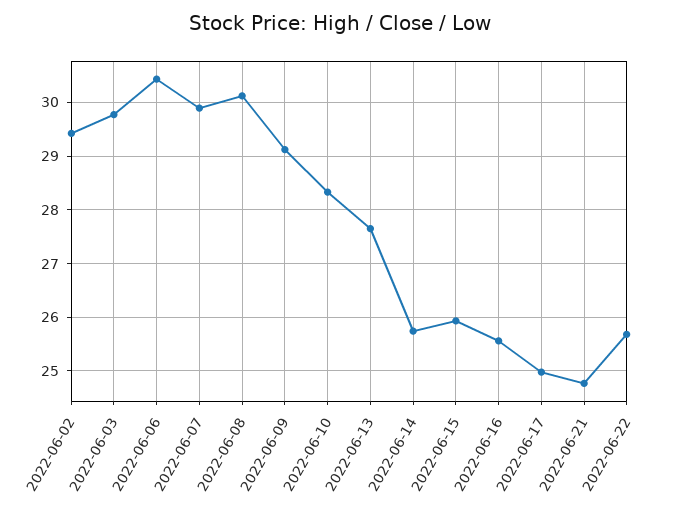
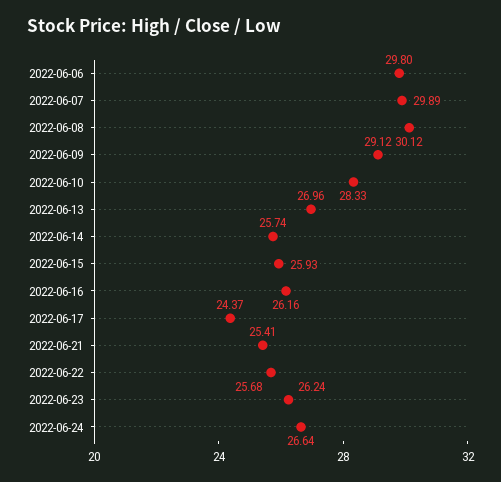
2022-06-02: 29.4 -> none
2022-06-03: 29.8 -> none
2022-06-06: 30.4 -> 29.8
2022-06-13: 27.6 -> 26.96
2022-06-16: 25.6 -> 26.16
2022-06-17: 25 -> 24.37
2022-06-21: 24.8 -> 25.41
2022-06-23: none -> 26.24
2022-06-24: none -> 26.64

